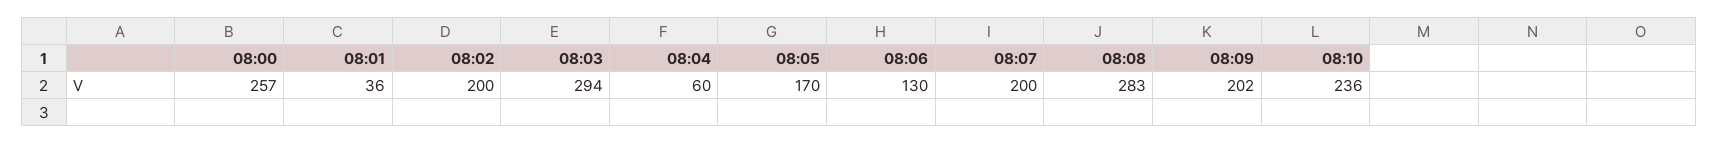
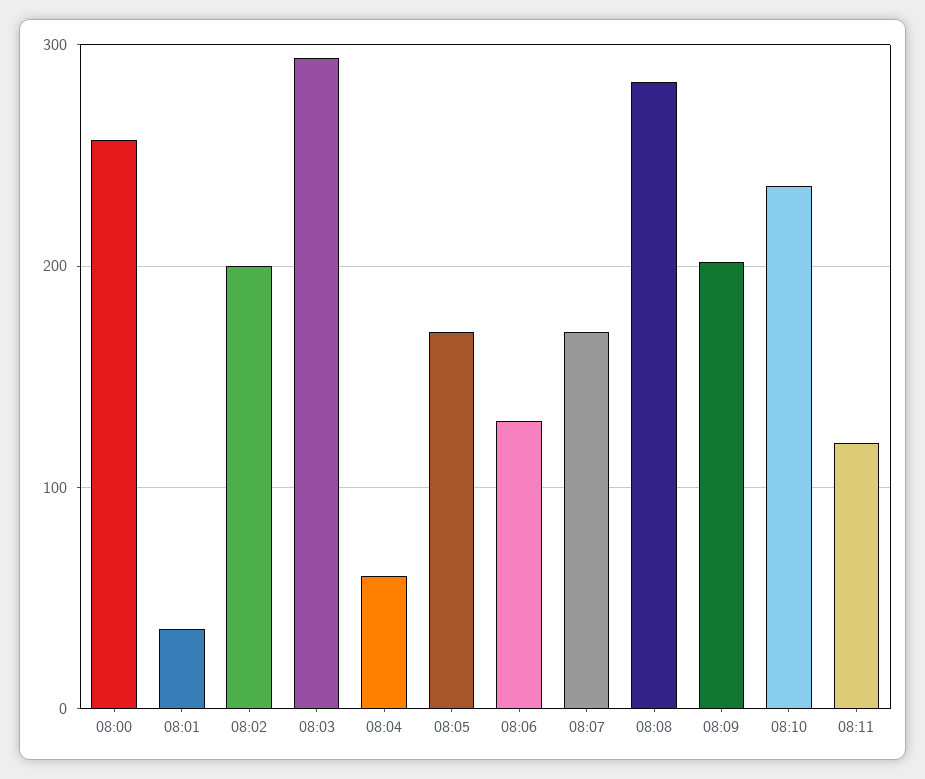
08:07: 200 -> 170
08:11: none -> 120

